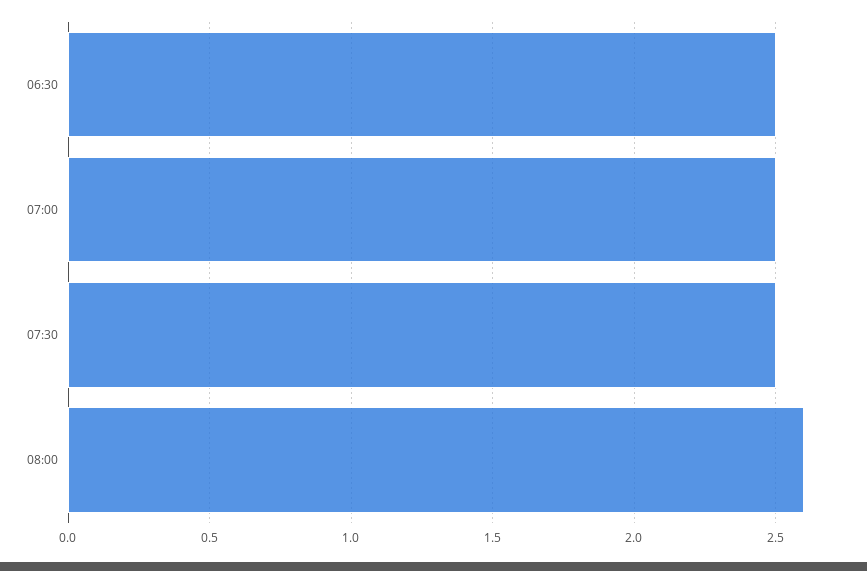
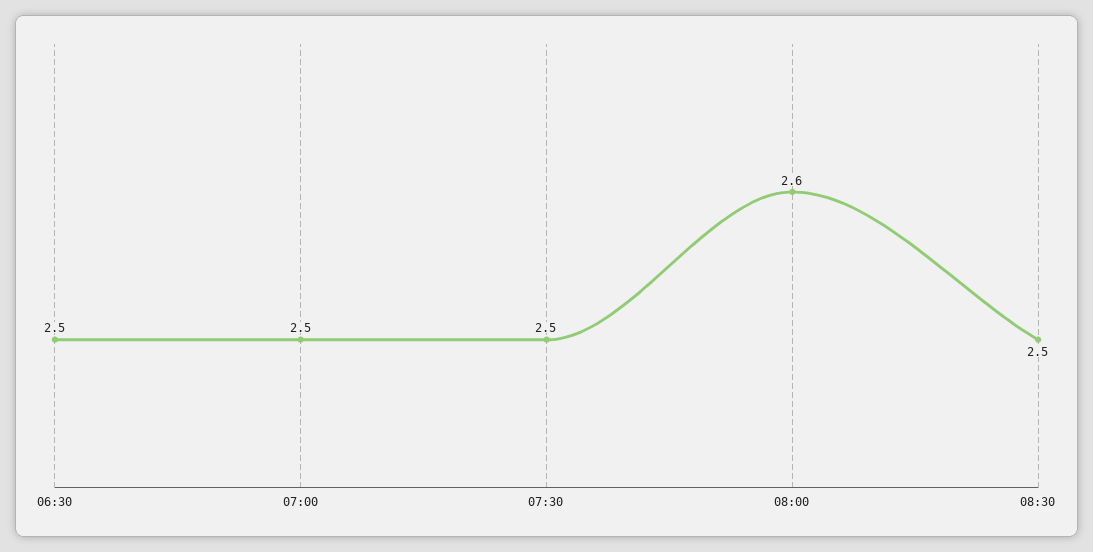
08:30: none -> 2.5

